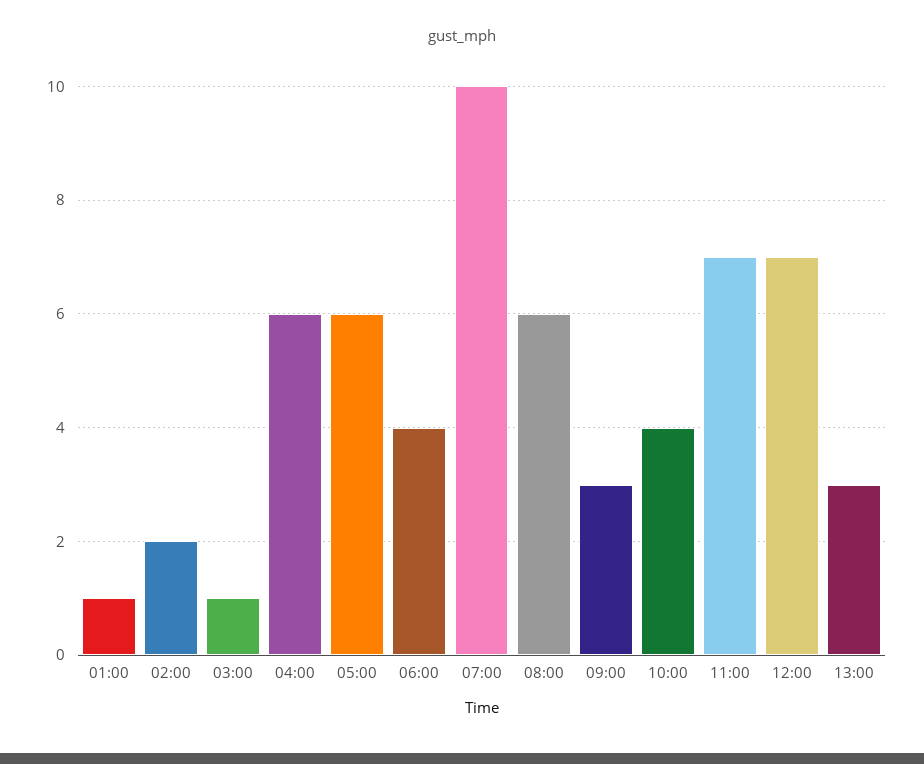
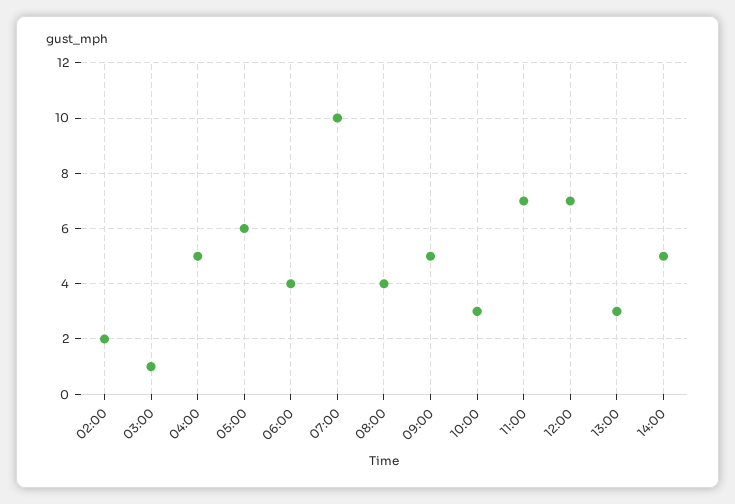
01:00: 1 -> none
04:00: 6 -> 5
08:00: 6 -> 4
09:00: 3 -> 5
10:00: 4 -> 3
14:00: none -> 5

